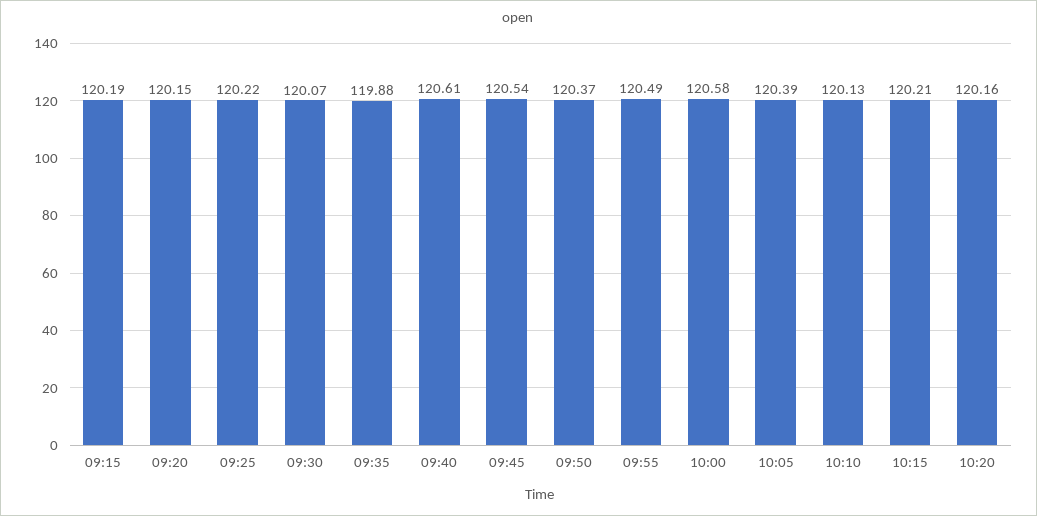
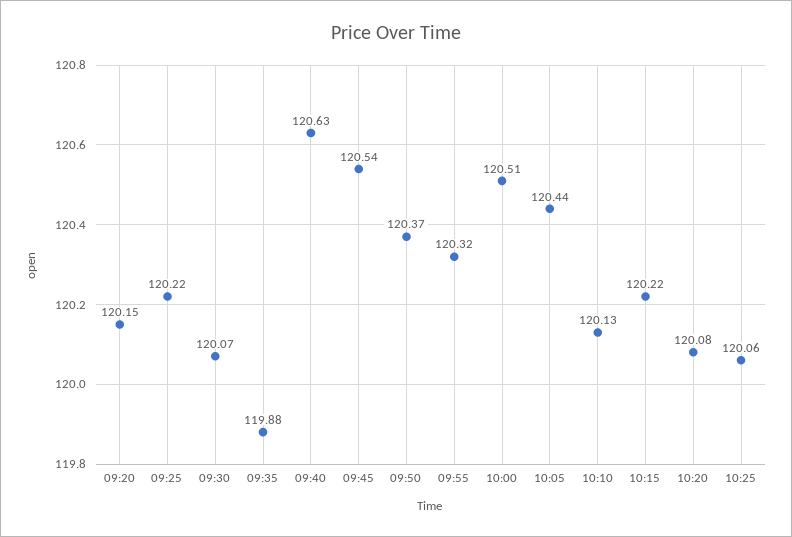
09:15: 120.19 -> none
09:40: 120.61 -> 120.63
09:55: 120.49 -> 120.32
10:00: 120.58 -> 120.51
10:05: 120.39 -> 120.44
10:15: 120.21 -> 120.22
10:20: 120.16 -> 120.08
10:25: none -> 120.06

